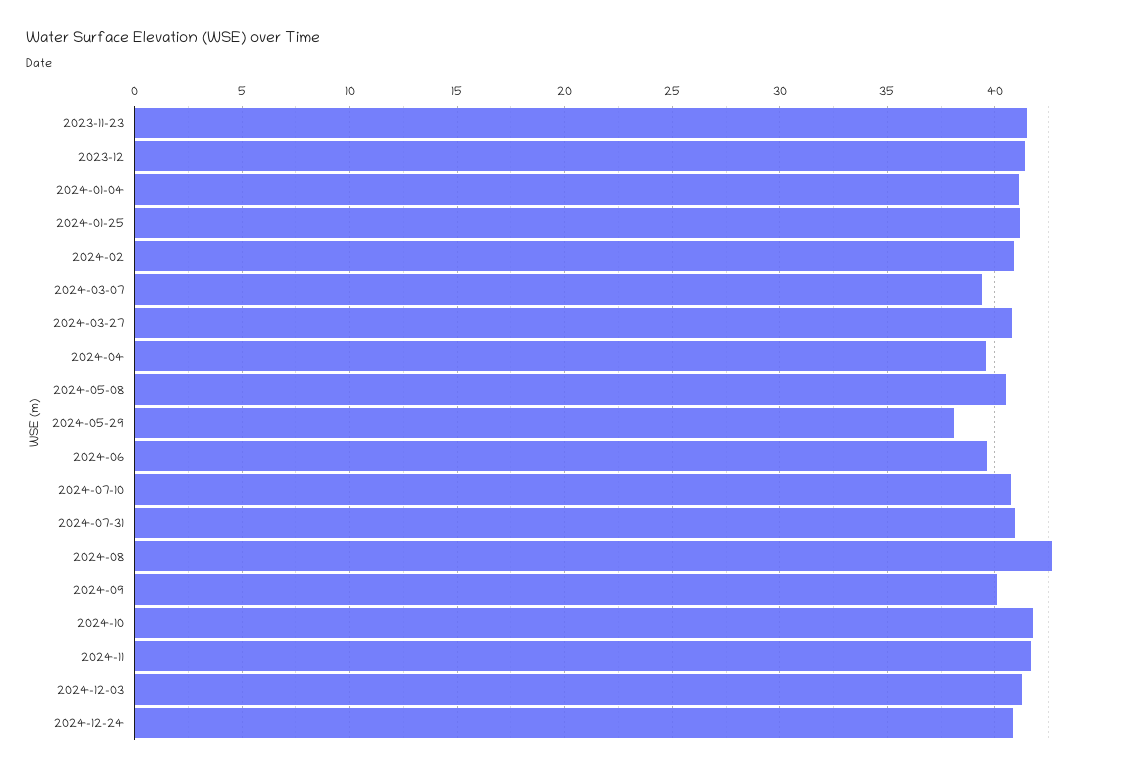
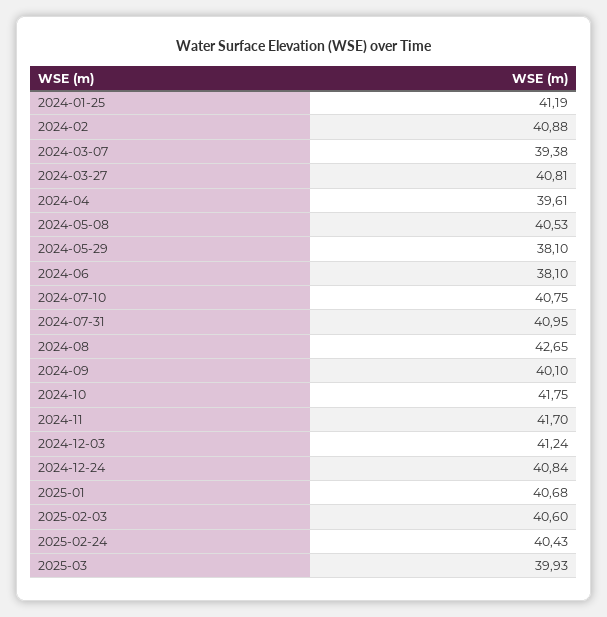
2023-11-23: 41.5 -> none
2023-12: 41.5 -> none
2024-01-04: 41 -> none
2024-06: 39.5 -> 38.1
2025-01: none -> 40.68
2025-02-03: none -> 40.6
2025-02-24: none -> 40.43
2025-03: none -> 39.93

